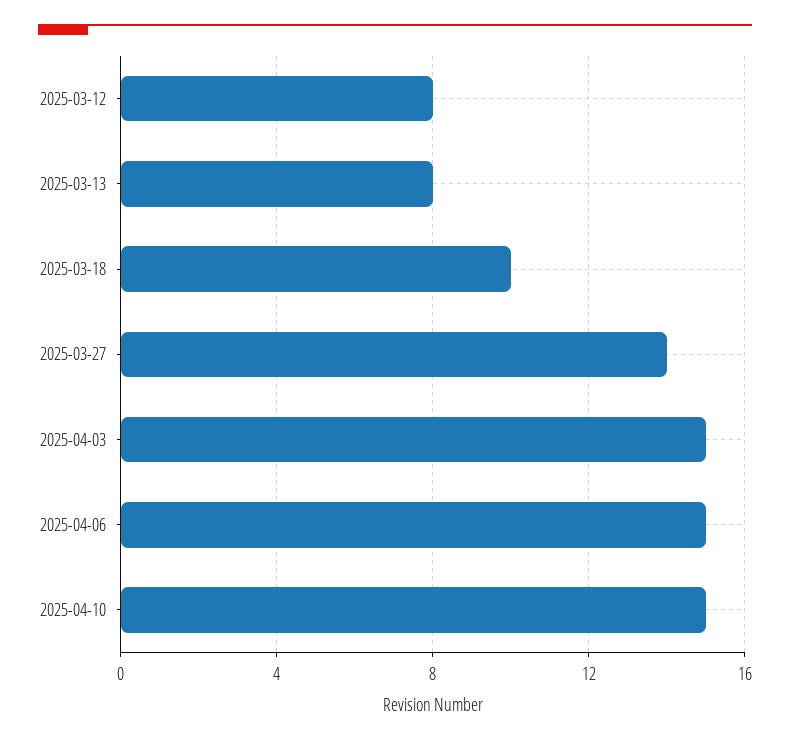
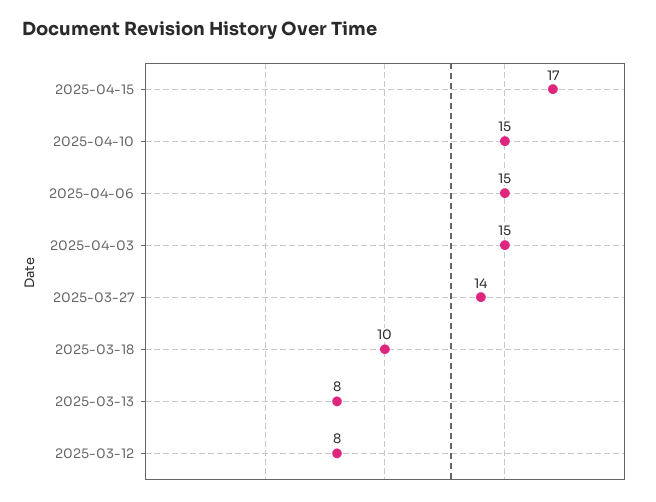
2025-04-15: none -> 17

